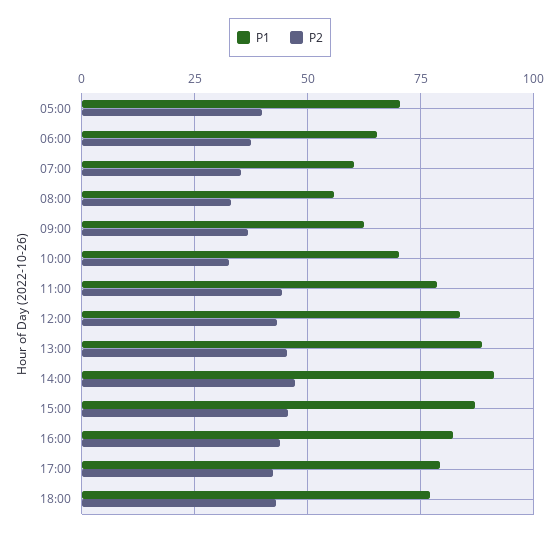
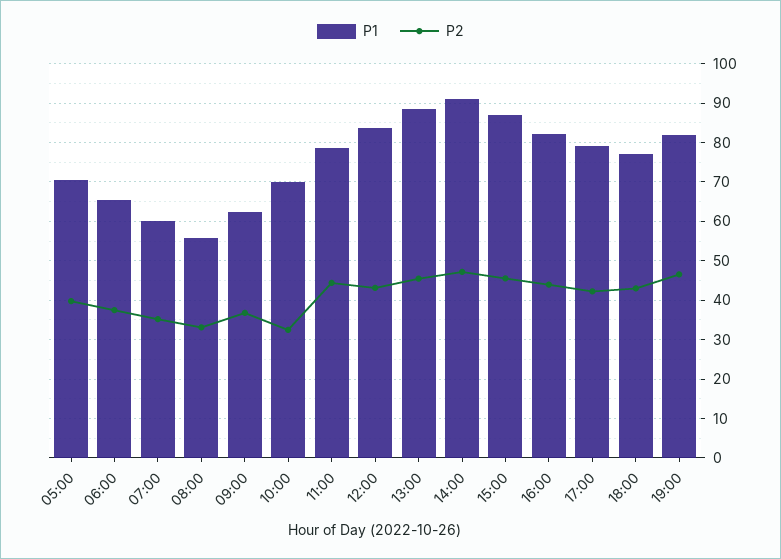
P1, 19:00: none -> 82
P2, 19:00: none -> 46

